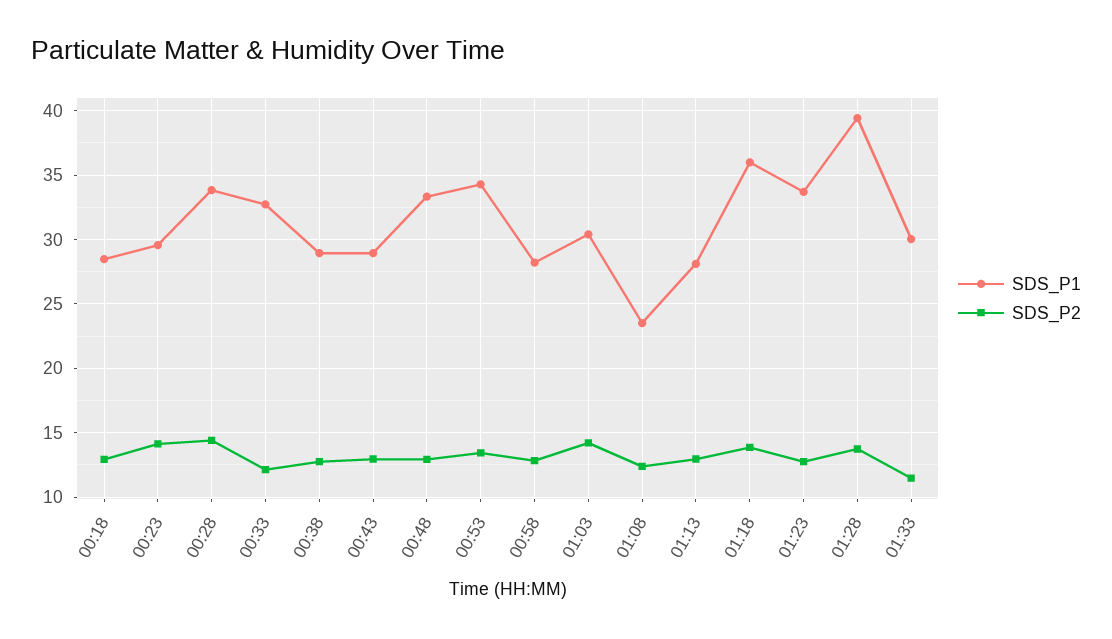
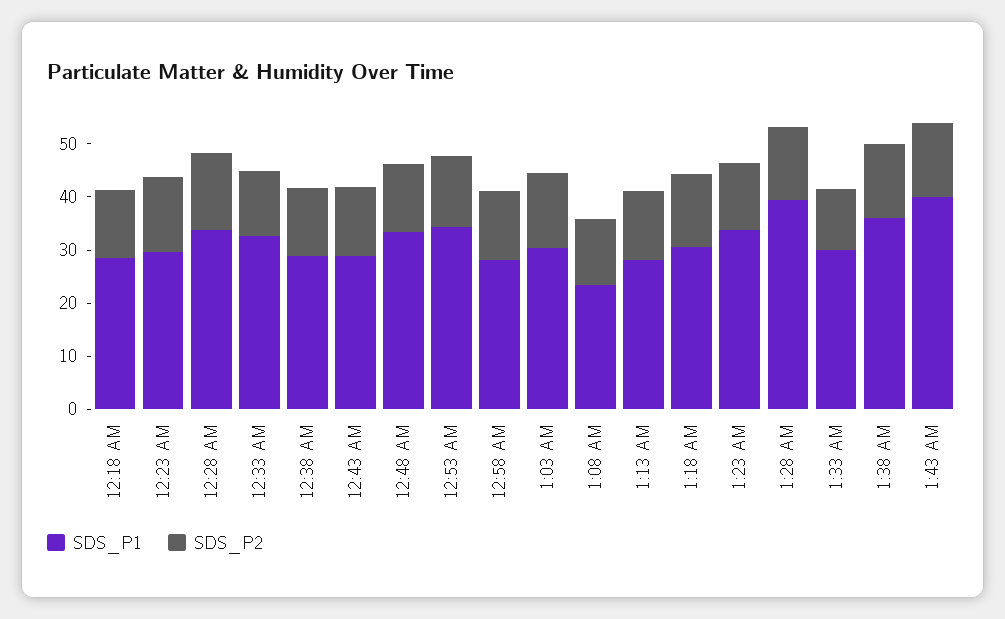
SDS_P1, 01:18: 36 -> 30
SDS_P1, 1:38 AM: none -> 36
SDS_P2, 1:38 AM: none -> 14
SDS_P1, 1:43 AM: none -> 40
SDS_P2, 1:43 AM: none -> 14

